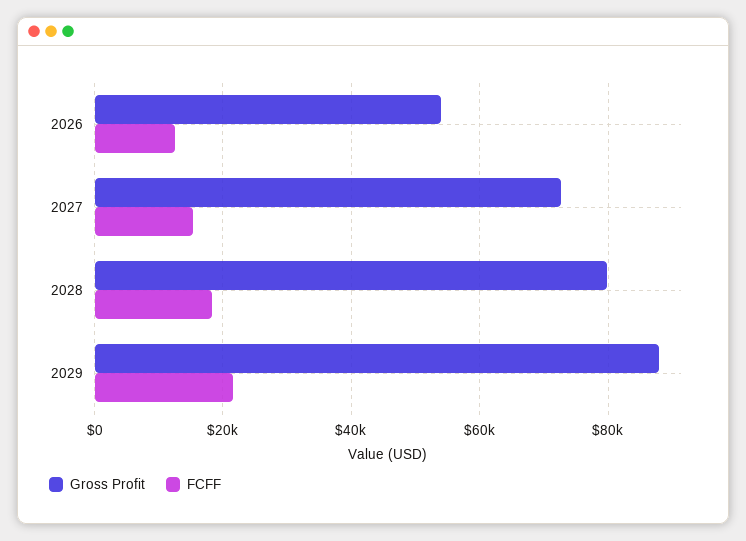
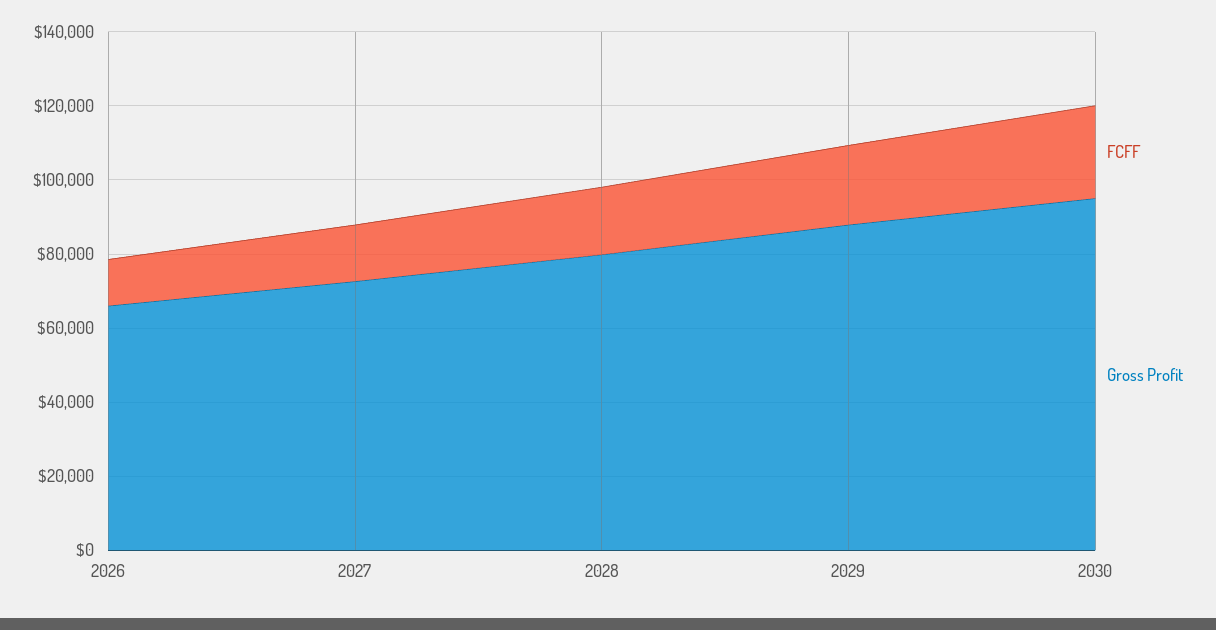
Gross Profit, 2026: 54000 -> 65000
FCFF, 2030: none -> 25000
Gross Profit, 2030: none -> 95000

